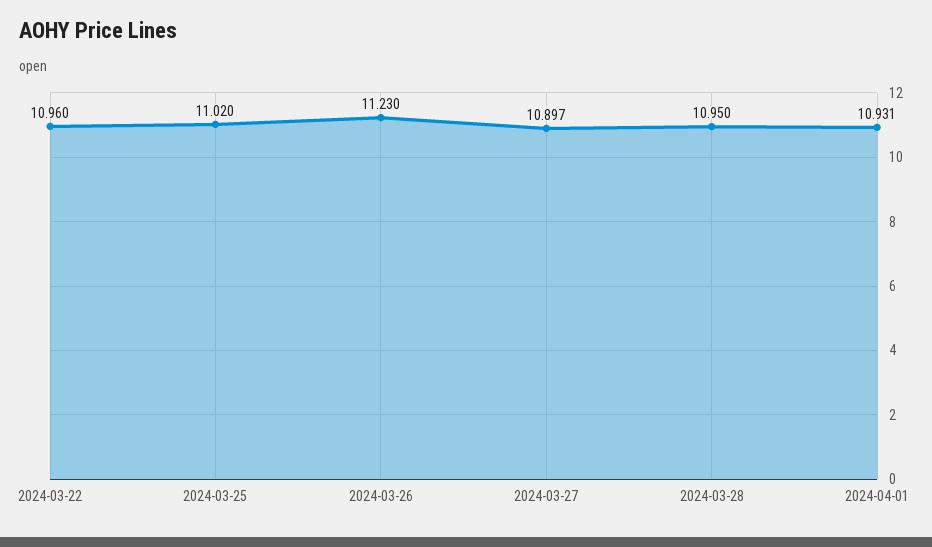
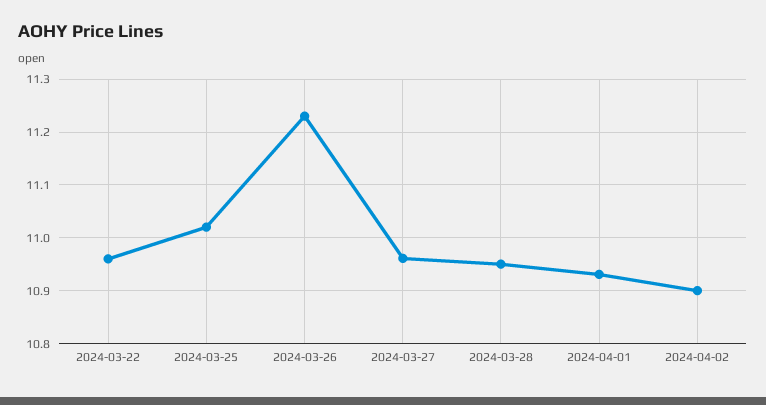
2024-03-27: 10.897 -> 10.96
2024-04-02: none -> 10.9

